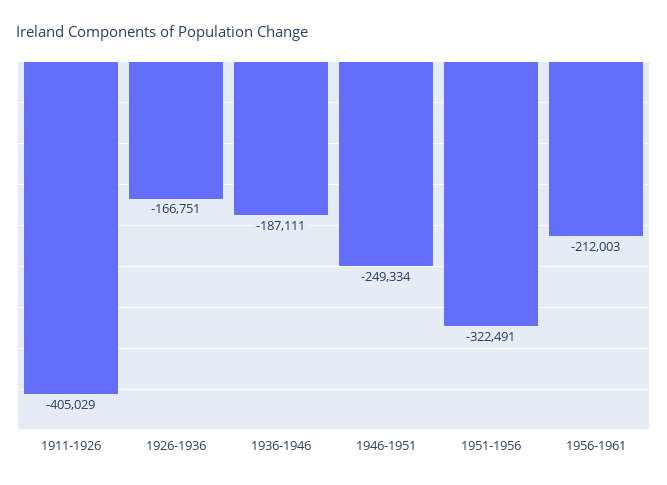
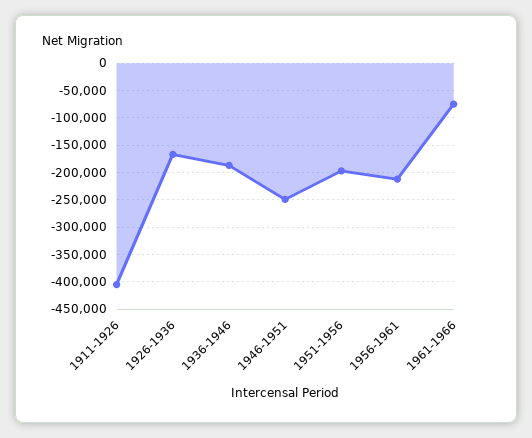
1951-1956: -322491 -> -200000
1961-1966: none -> -75000

